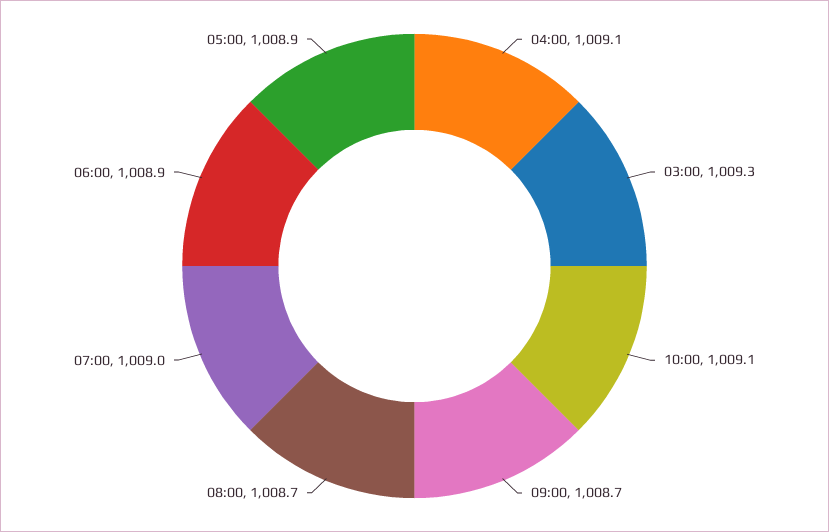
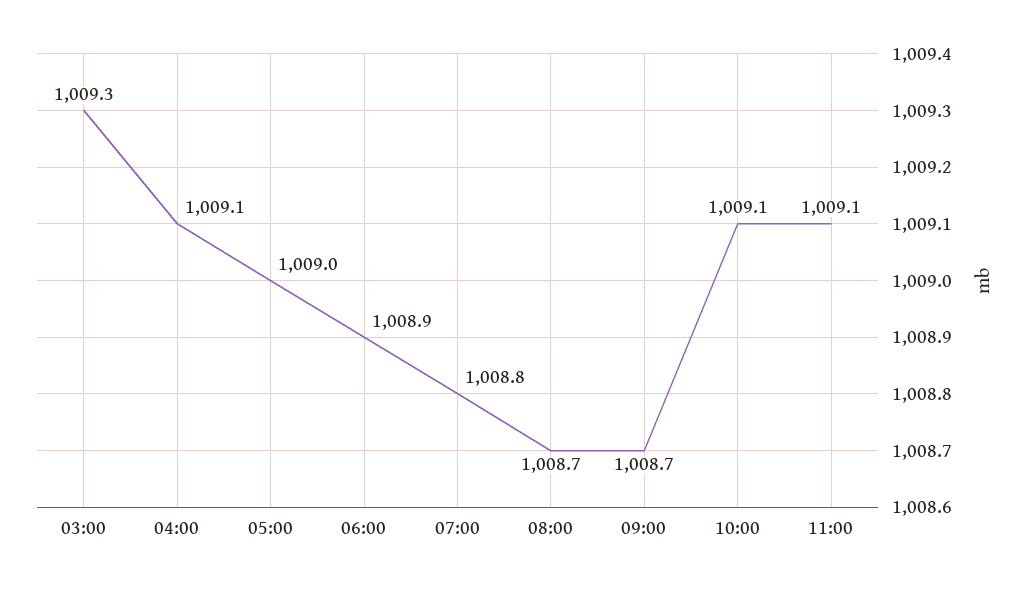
07:00: 1009 -> 1008.8
05:00: 1008.9 -> 1009
11:00: none -> 1009.1

